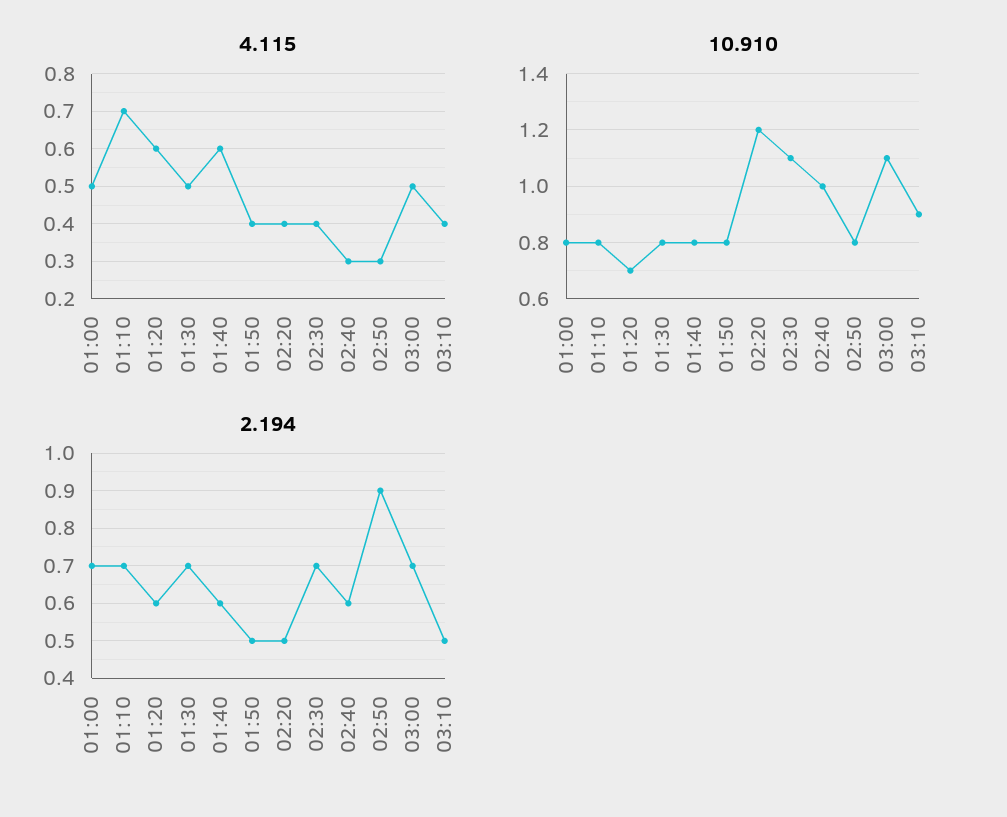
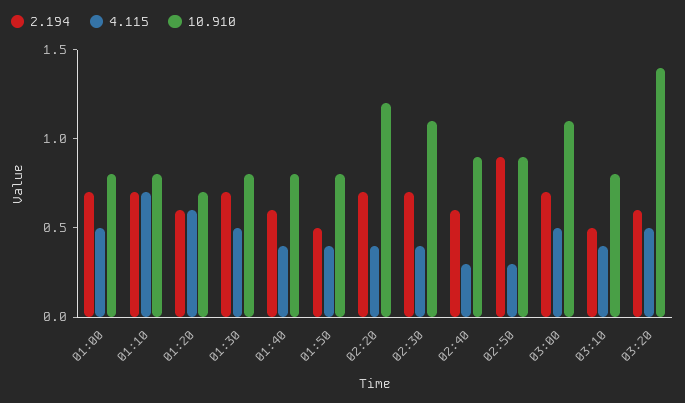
4.115, 01:40: 0.6 -> 0.4
10.910, 02:40: 1 -> 0.9
10.910, 02:50: 0.8 -> 0.9
10.910, 03:10: 0.9 -> 0.8
2.194, 02:20: 0.5 -> 0.7
2.194, 03:20: none -> 0.6
4.115, 03:20: none -> 0.5
10.910, 03:20: none -> 1.4

